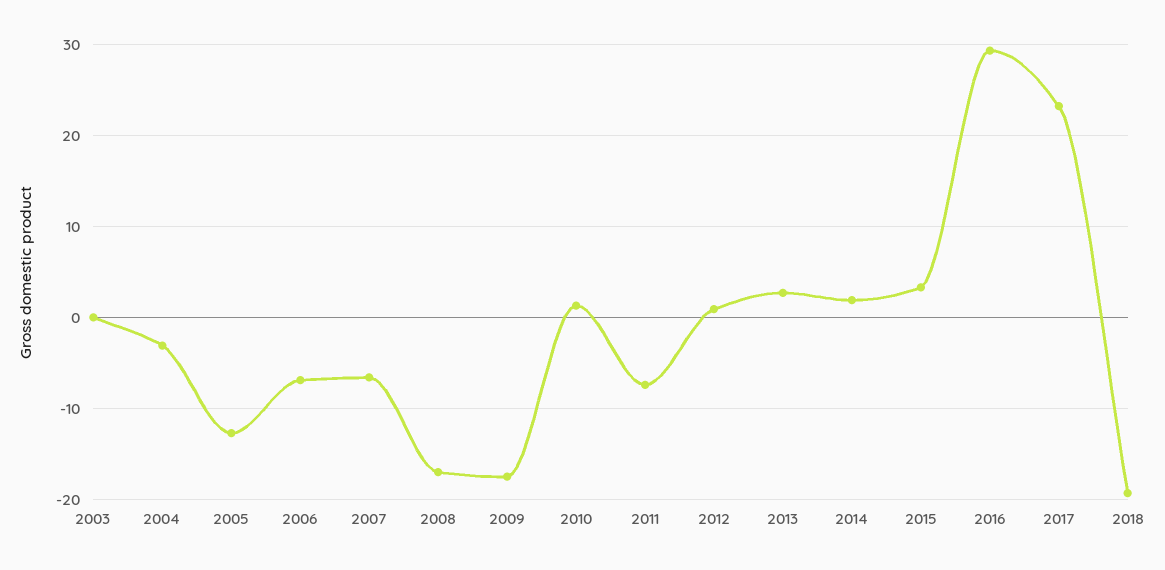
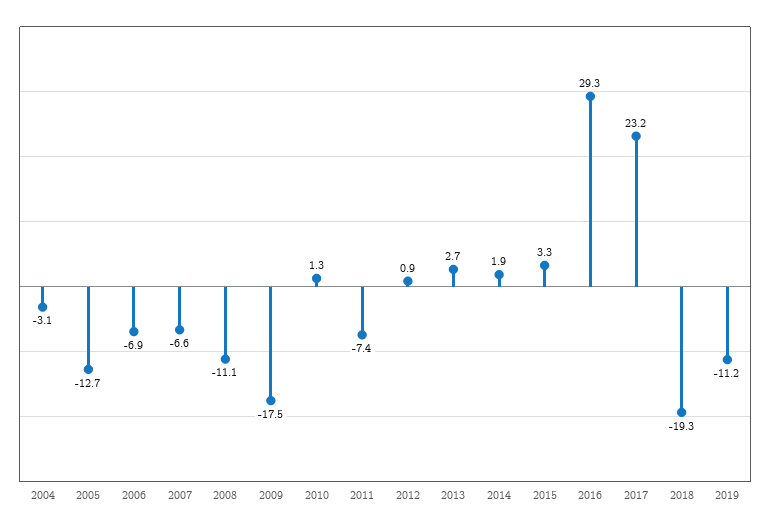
2003: 0 -> none
2008: -17 -> -11.1
2019: none -> -11.2

